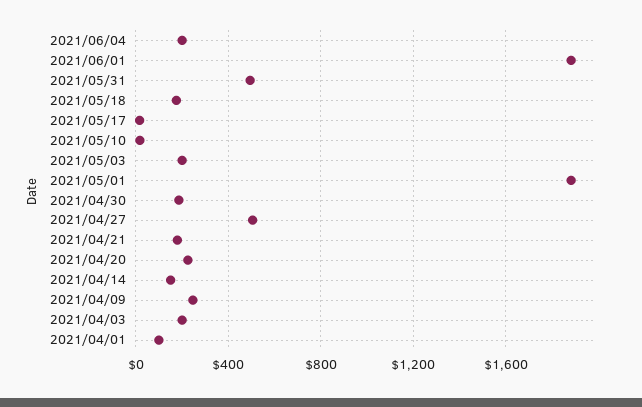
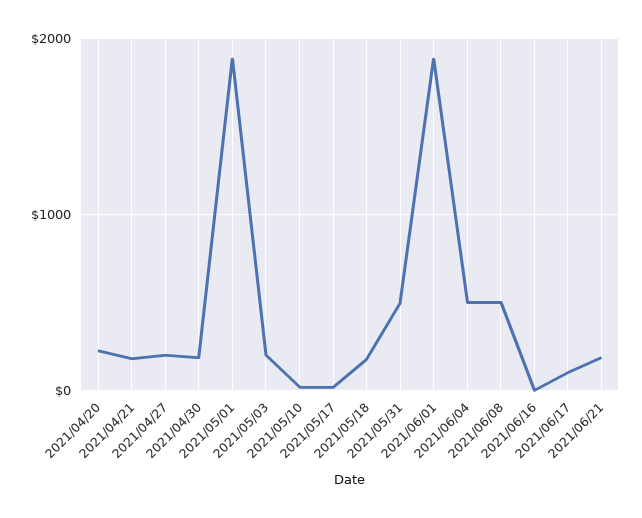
2021/06/04: 200 -> 500
2021/04/27: 500 -> 200
2021/04/14: 150 -> none
2021/04/09: 250 -> none
2021/04/03: 200 -> none
2021/04/01: 100 -> none
2021/06/08: none -> 500
2021/06/16: none -> 0
2021/06/17: none -> 100
2021/06/21: none -> 200

